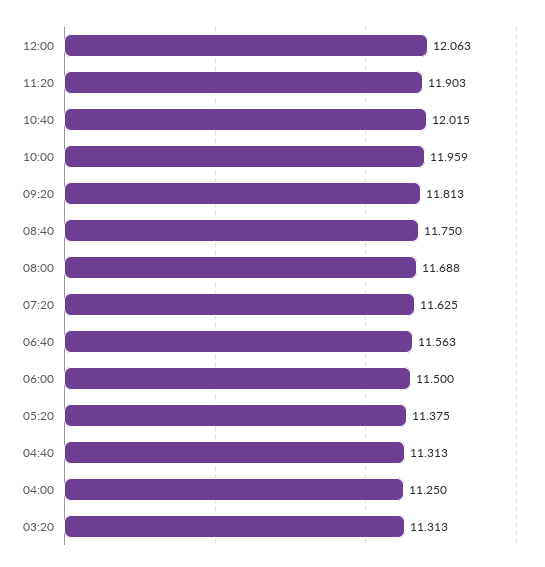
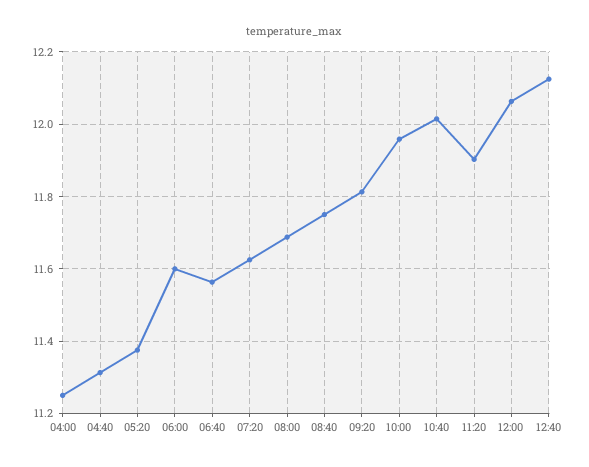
06:00: 11.5 -> 11.6
03:20: 11.313 -> none
12:40: none -> 12.12

